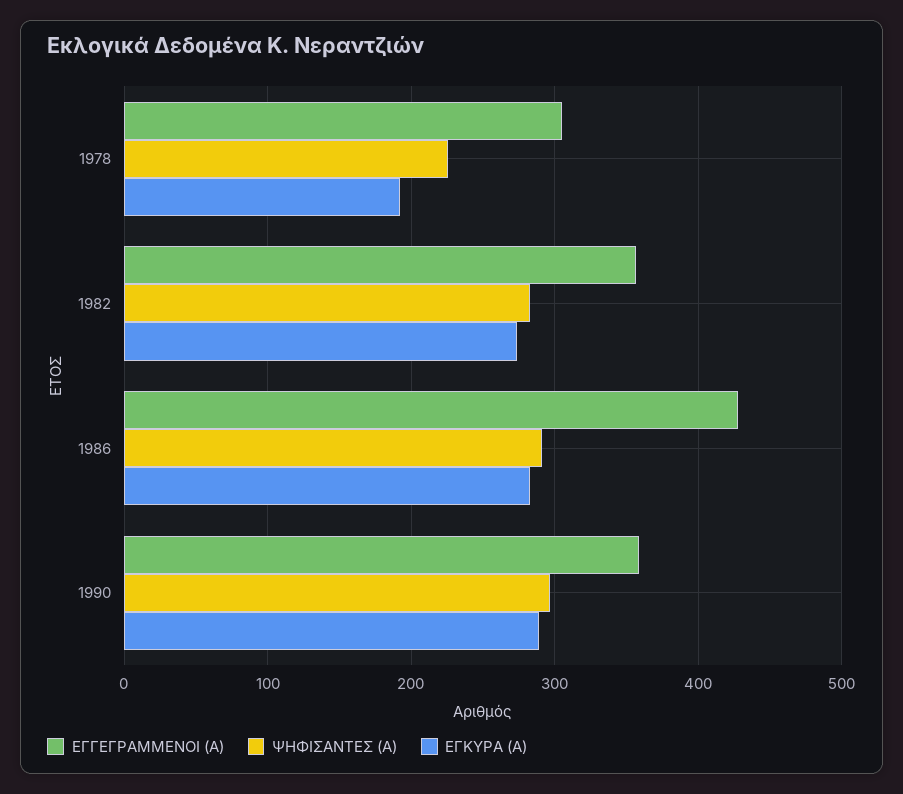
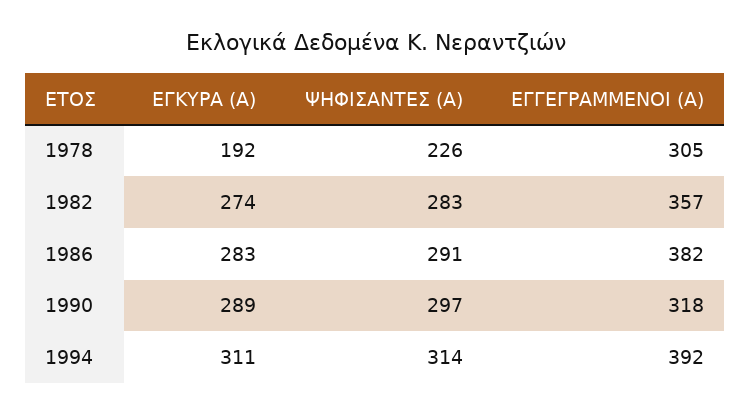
ΕΓΓΕΓΡΑΜΜΕΝΟΙ (Α), 1986: 430 -> 382
ΕΓΓΕΓΡΑΜΜΕΝΟΙ (Α), 1990: 360 -> 318
ΕΓΚΥΡΑ (Α), 1994: none -> 311
ΨΗΦΙΣΑΝΤΕΣ (Α), 1994: none -> 314
ΕΓΓΕΓΡΑΜΜΕΝΟΙ (Α), 1994: none -> 392

